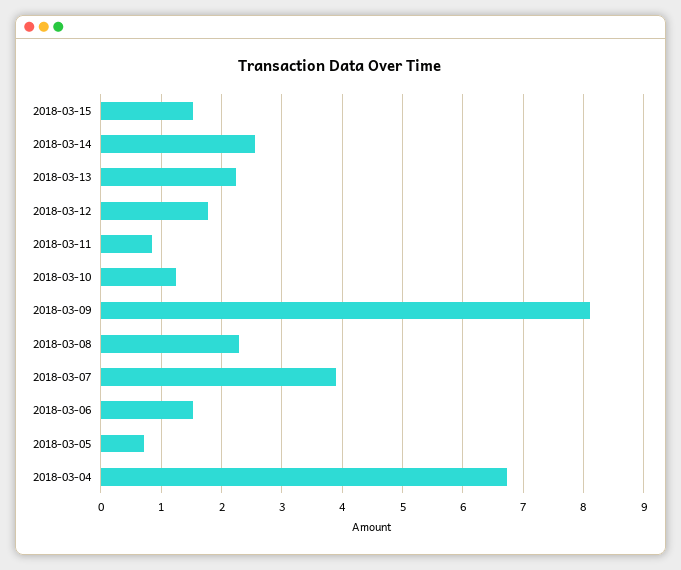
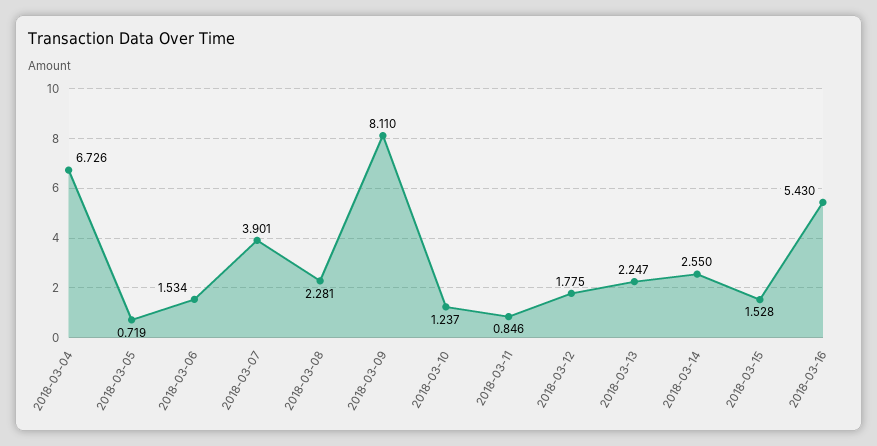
2018-03-16: none -> 5.43

